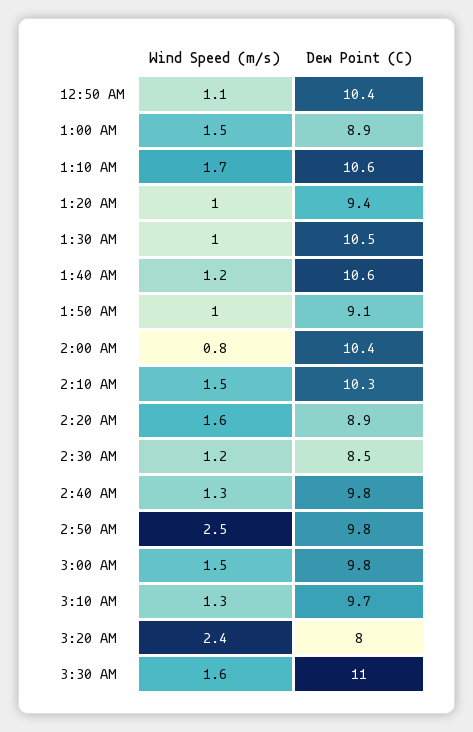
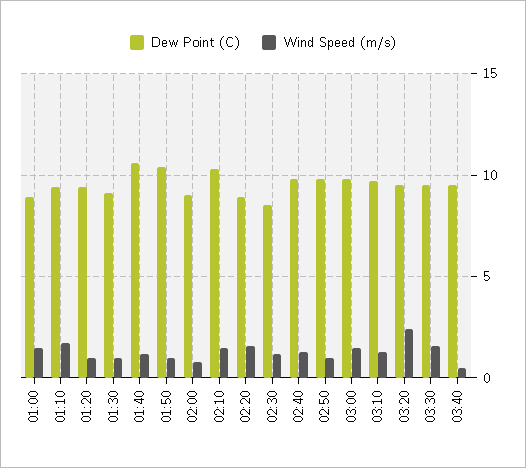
Wind Speed (m/s), 12:50 AM: 1.1 -> none
Dew Point (C), 12:50 AM: 10.4 -> none
Dew Point (C), 1:10 AM: 10.6 -> 9.5
Dew Point (C), 1:30 AM: 10.5 -> 9
Dew Point (C), 1:50 AM: 9.1 -> 10.5
Dew Point (C), 2:00 AM: 10.4 -> 9
Wind Speed (m/s), 2:50 AM: 2.5 -> 1
Dew Point (C), 3:20 AM: 8 -> 9.5
Dew Point (C), 3:30 AM: 11 -> 9.5
Dew Point (C), 03:40: none -> 9.5
Wind Speed (m/s), 03:40: none -> 0.5

